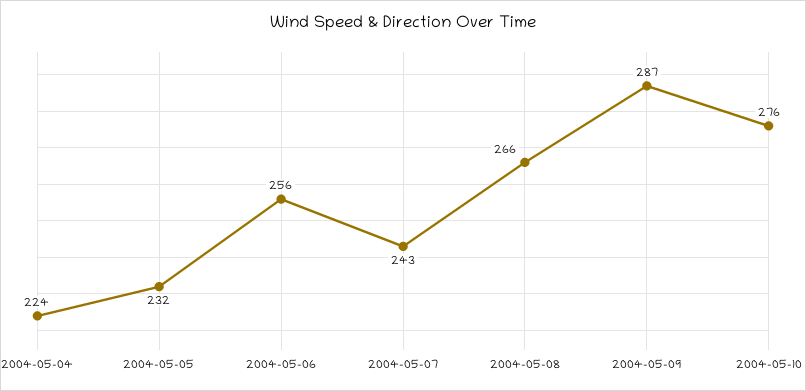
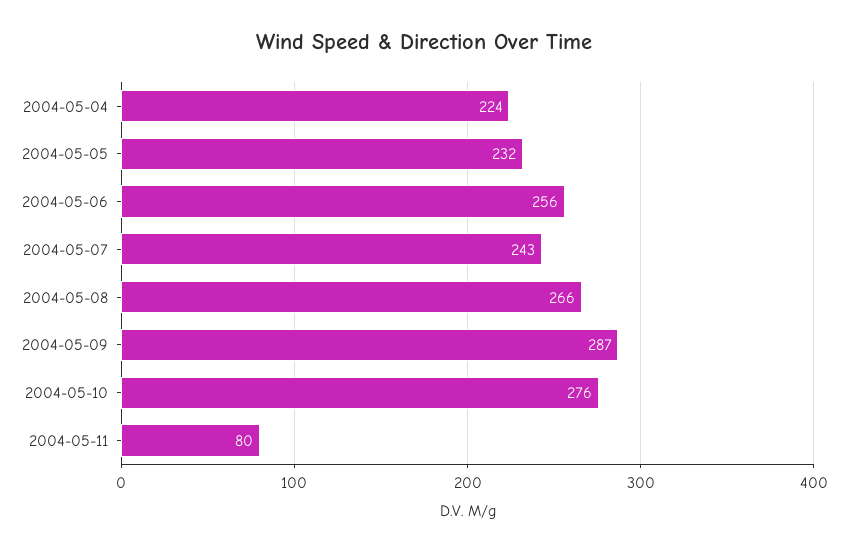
2004-05-11: none -> 80

